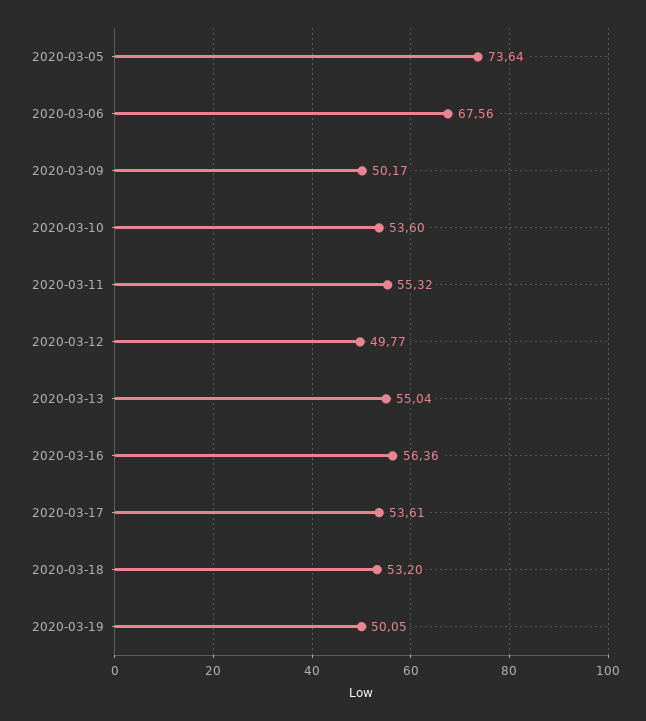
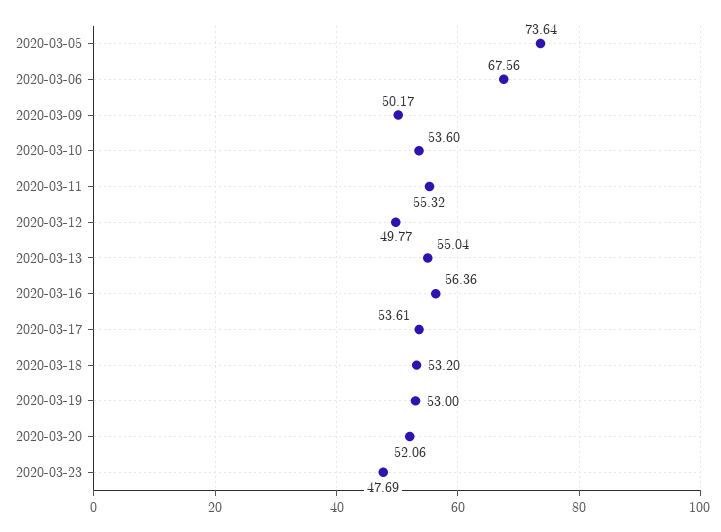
2020-03-19: 50.05 -> 53
2020-03-20: none -> 52.06
2020-03-23: none -> 47.69

